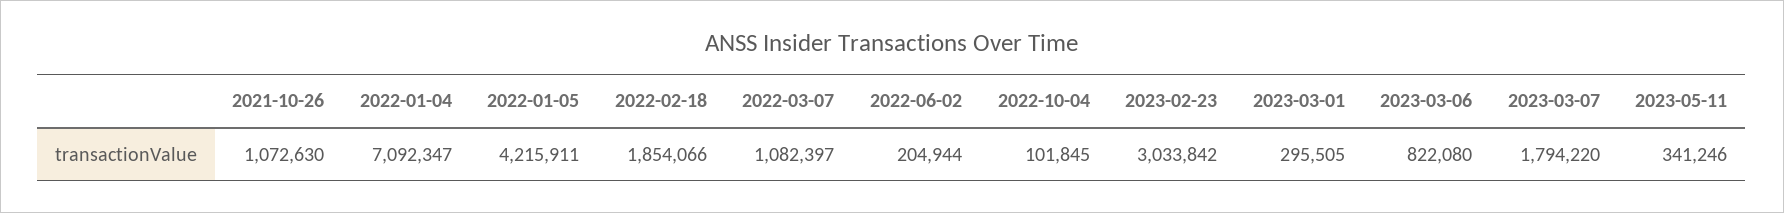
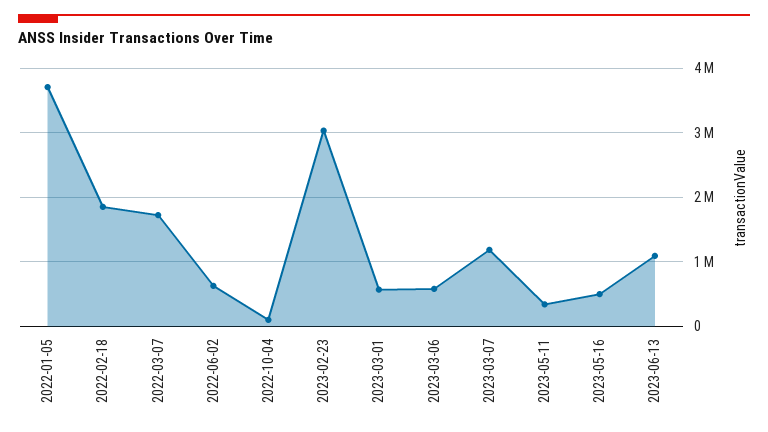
2021-10-26: 1072630 -> none
2022-01-04: 7092347 -> none
2022-01-05: 4215911 -> 3700000
2022-03-07: 1082397 -> 1700000
2022-06-02: 204944 -> 600000
2023-03-01: 295505 -> 600000
2023-03-06: 822080 -> 600000
2023-03-07: 1794220 -> 1200000
2023-05-16: none -> 500000
2023-06-13: none -> 1100000

